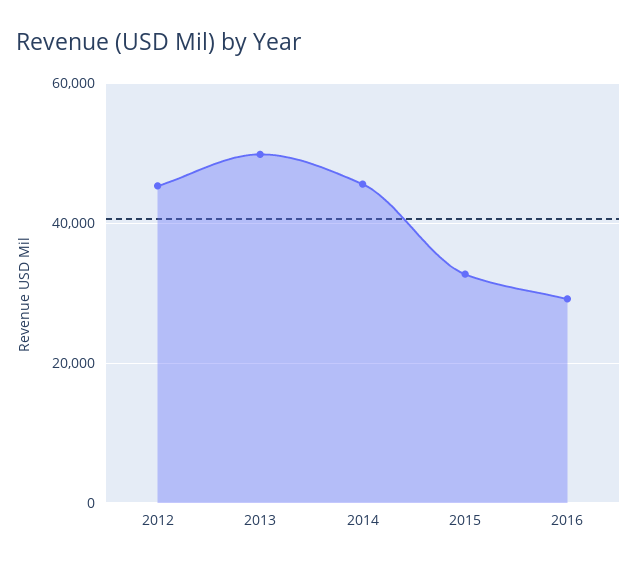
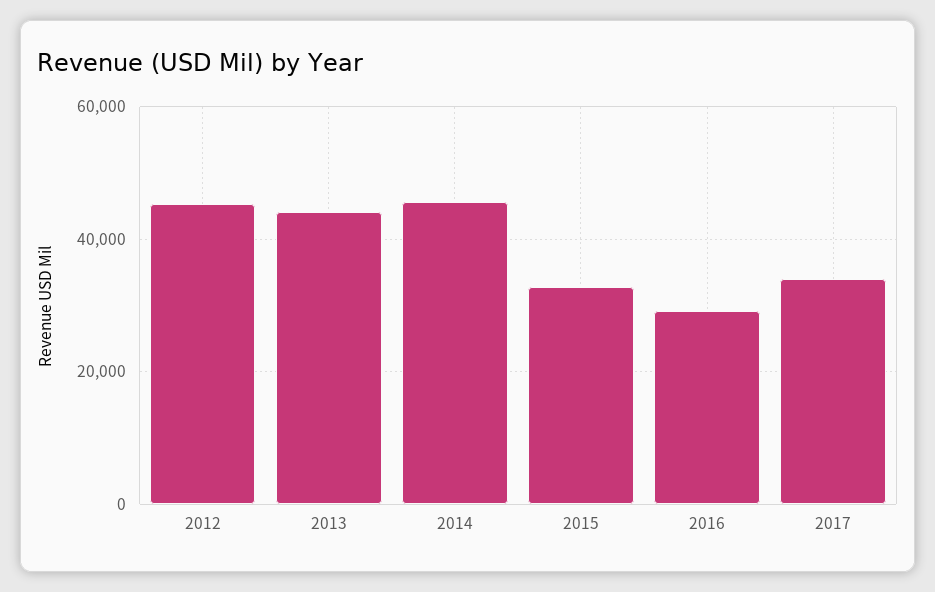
2013: 50000 -> 44000
2017: none -> 34000

